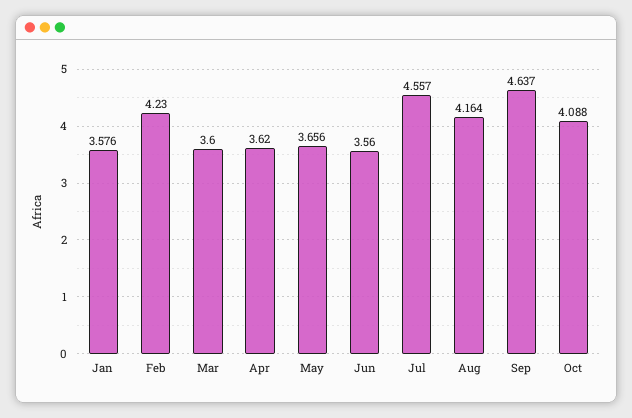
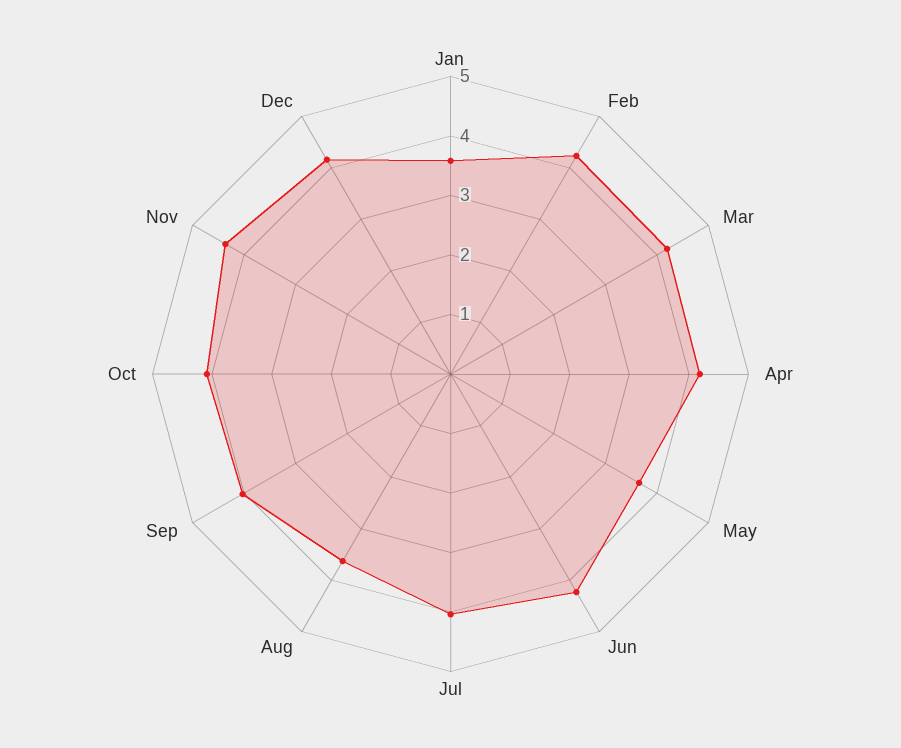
Mar: 3.6 -> 4.2
Apr: 3.62 -> 4.2
Jun: 3.56 -> 4.2
Jul: 4.557 -> 4
Aug: 4.164 -> 3.6
Sep: 4.637 -> 4
Nov: none -> 4.4
Dec: none -> 4.2

